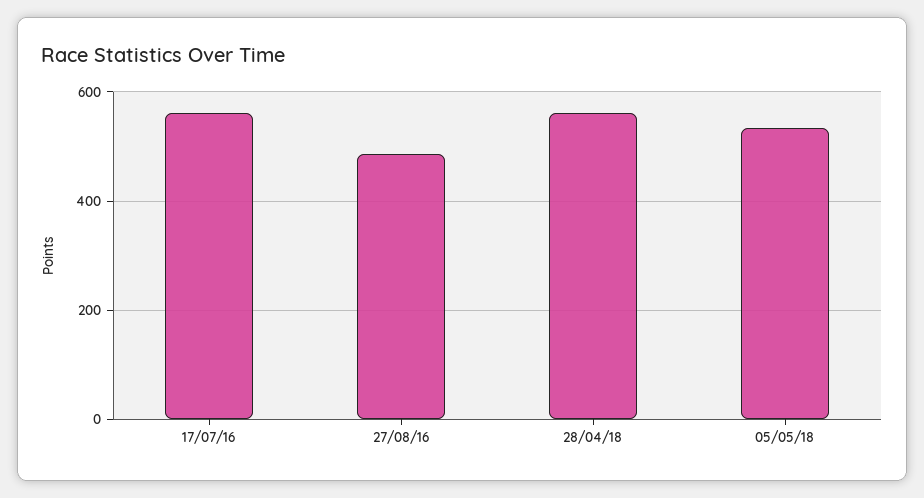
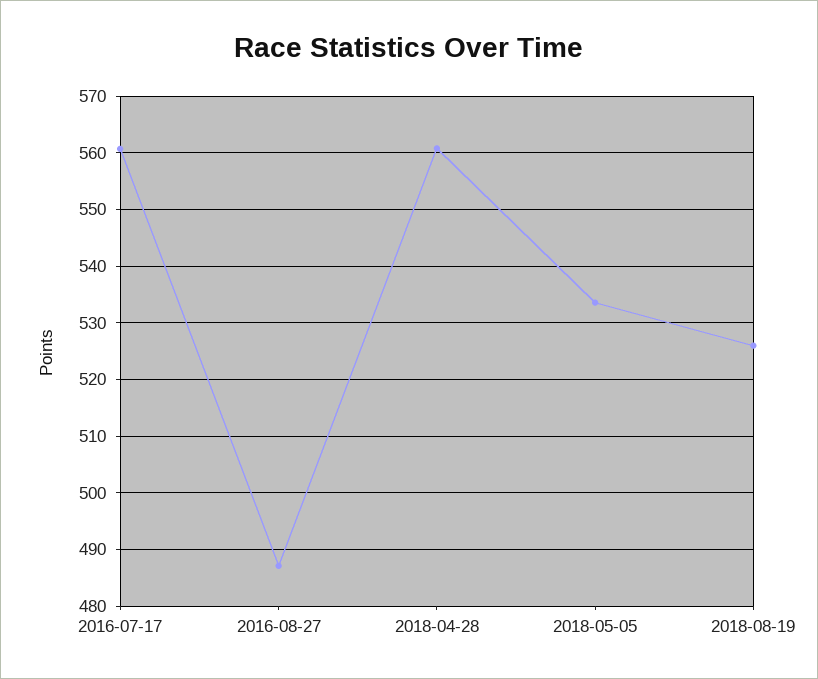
2018-08-19: none -> 526

